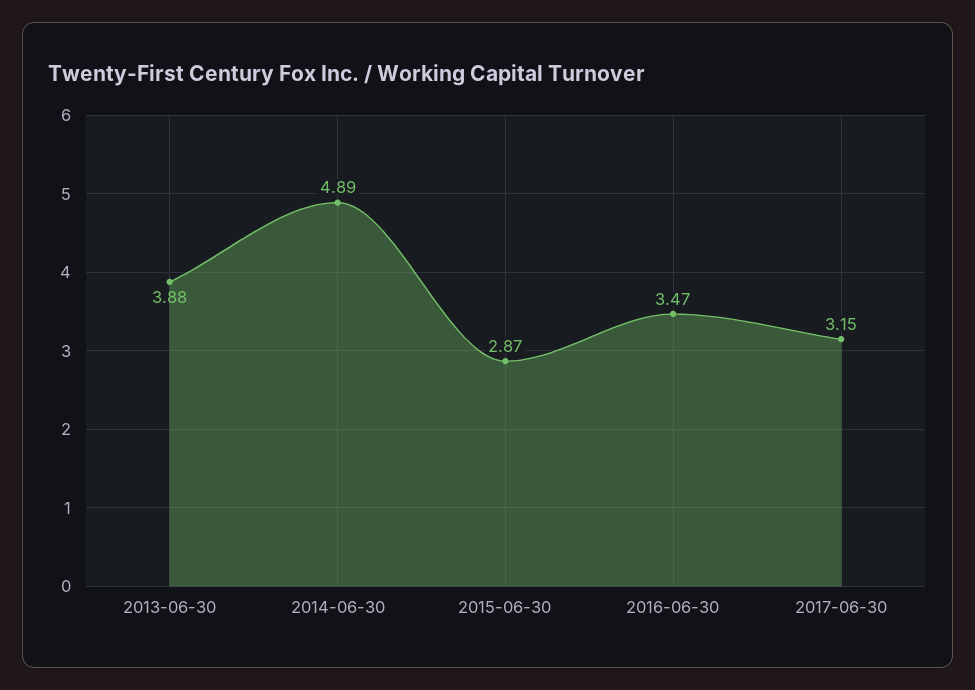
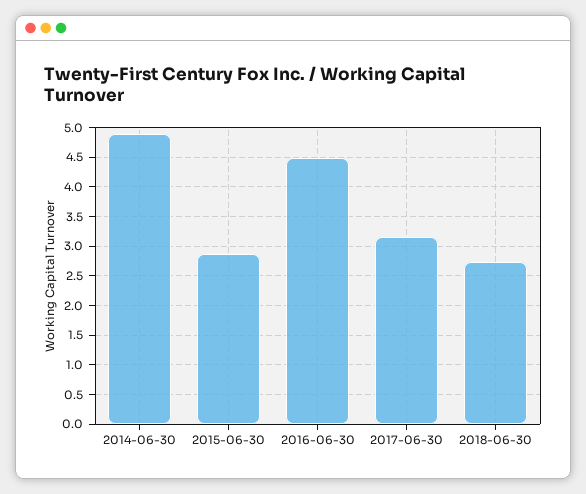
2013-06-30: 3.88 -> none
2016-06-30: 3.47 -> 4.5
2018-06-30: none -> 2.75

